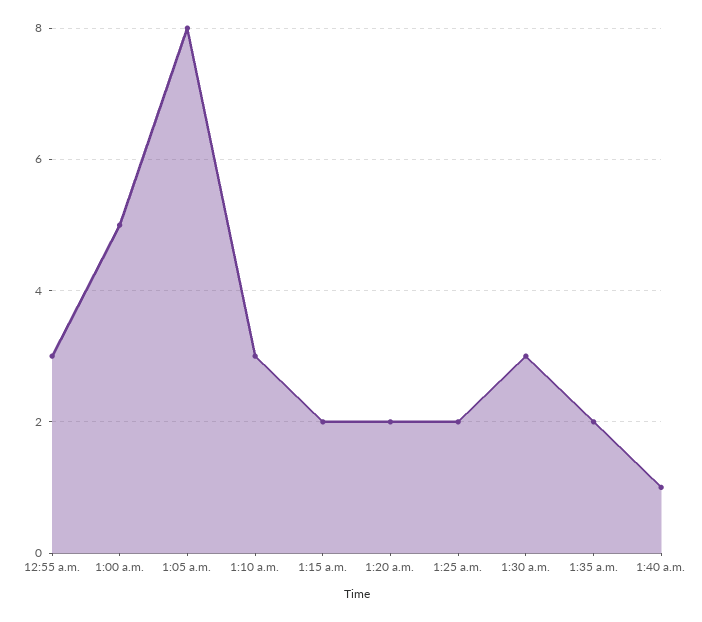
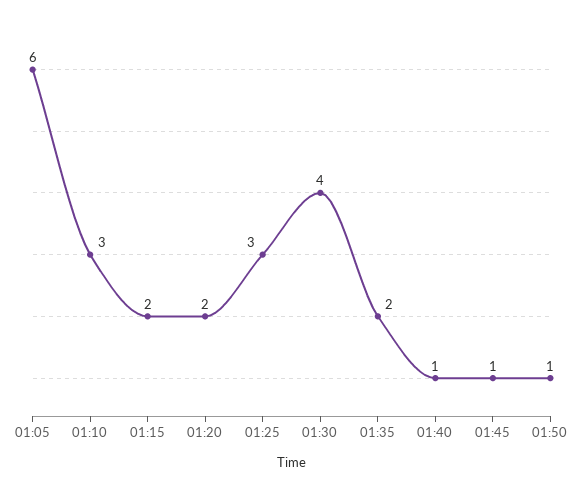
12:55 a.m.: 3 -> none
1:00 a.m.: 5 -> none
1:05 a.m.: 8 -> 6
1:25 a.m.: 2 -> 3
1:30 a.m.: 3 -> 4
01:45: none -> 1
01:50: none -> 1

